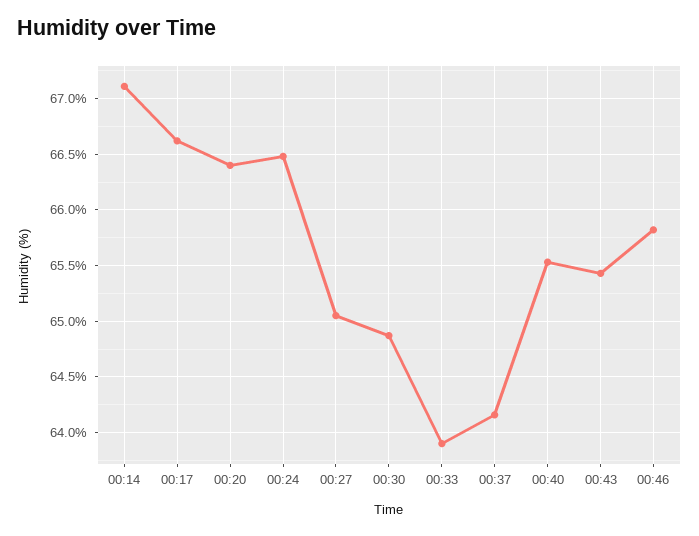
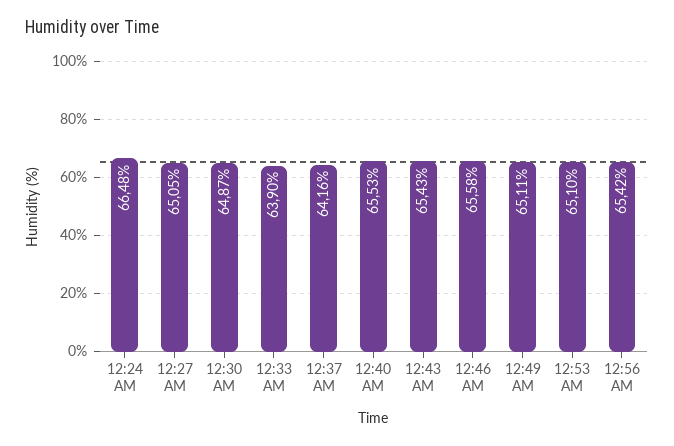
00:14: 67.1 -> none
00:17: 66.6 -> none
00:20: 66.4 -> none
00:46: 65.8 -> 65.58
12:49 AM: none -> 65.11
12:53 AM: none -> 65.1
12:56 AM: none -> 65.42

